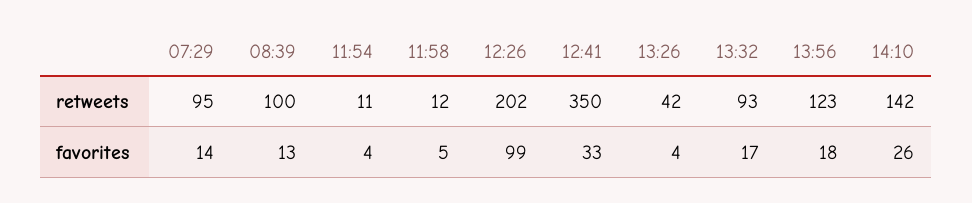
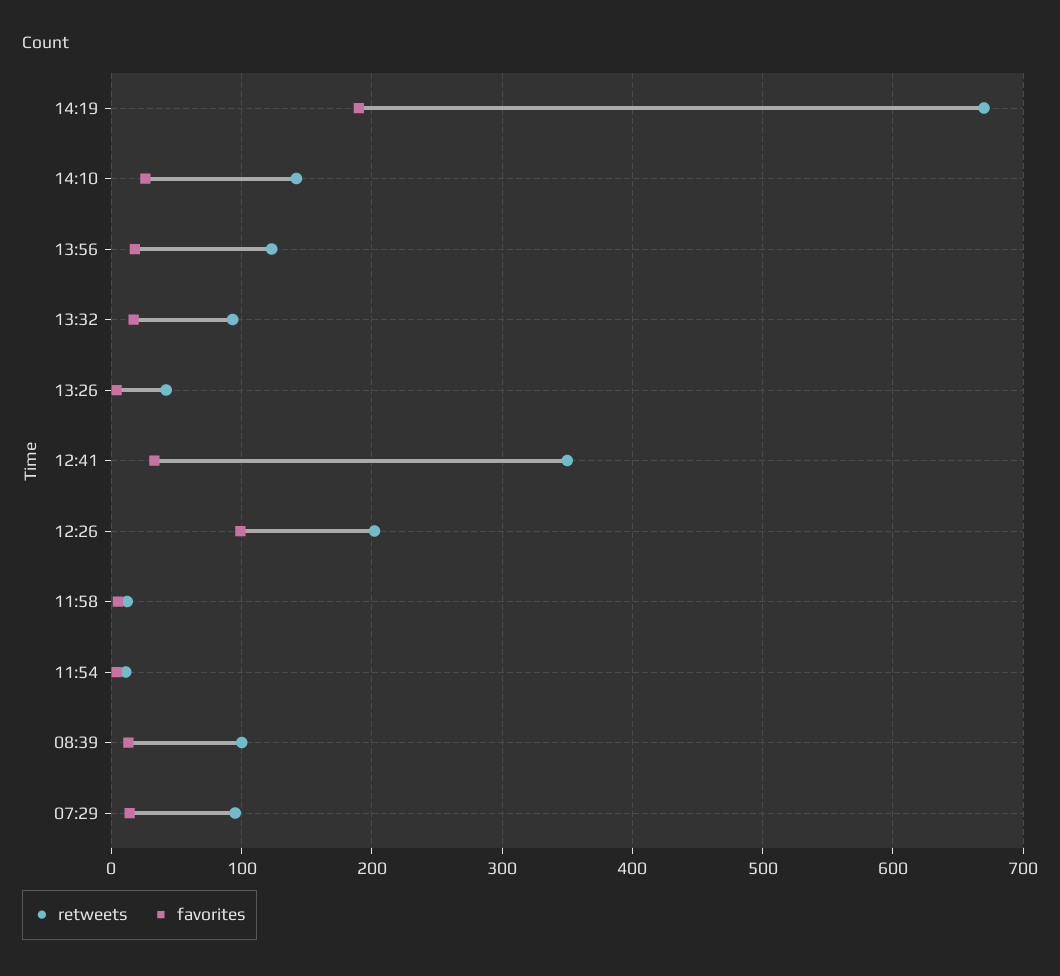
retweets, 14:19: none -> 670
favorites, 14:19: none -> 190

